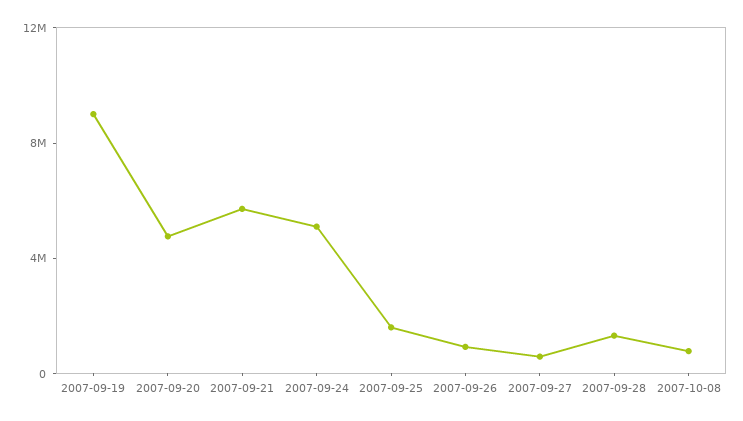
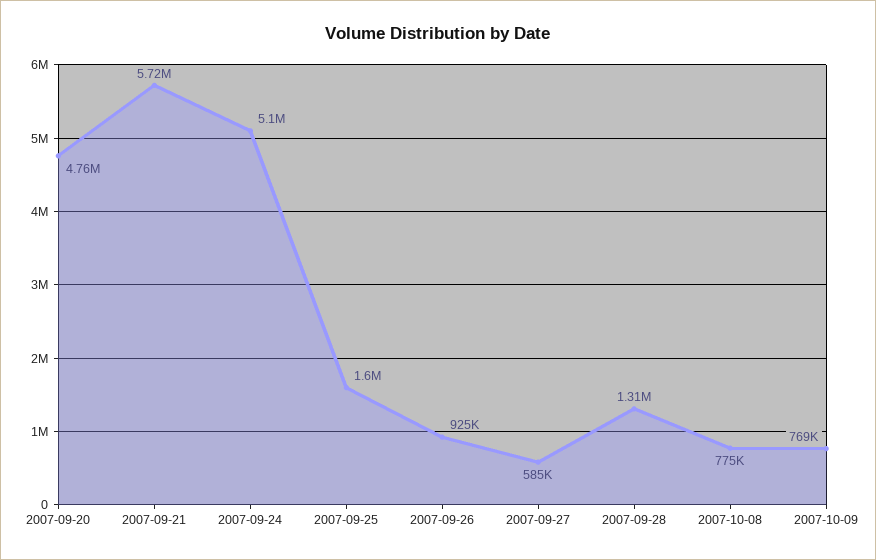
2007-09-19: 9000000 -> none
2007-10-09: none -> 769000

